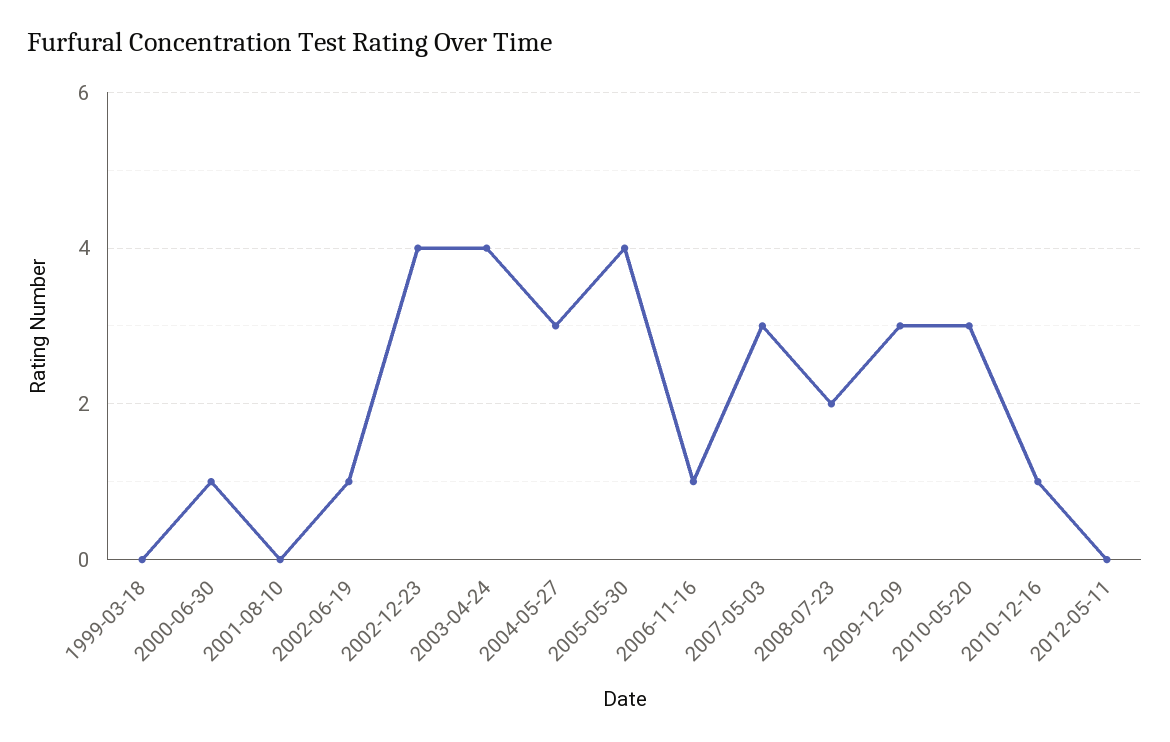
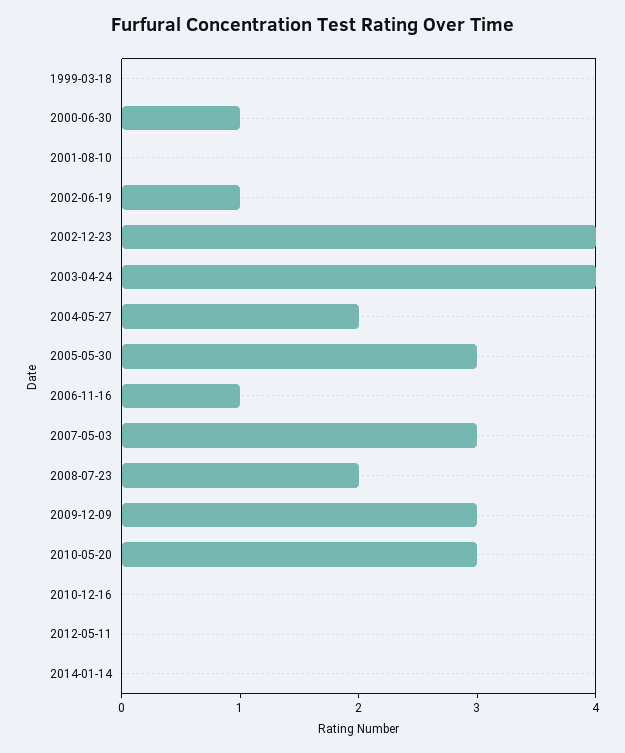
2004-05-27: 3 -> 2
2005-05-30: 4 -> 3
2010-12-16: 1 -> 0
2014-01-14: none -> 0

